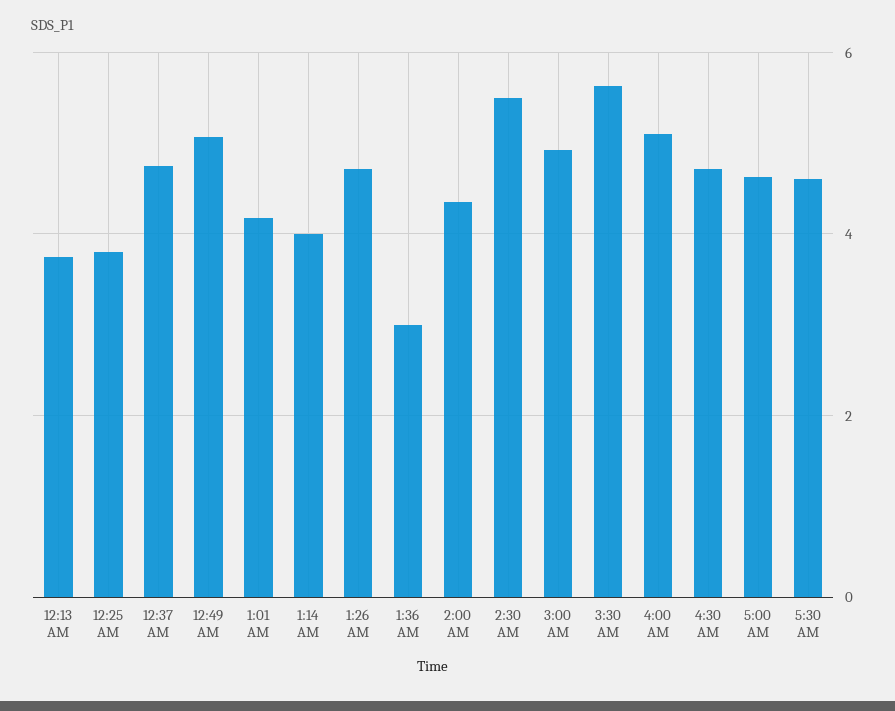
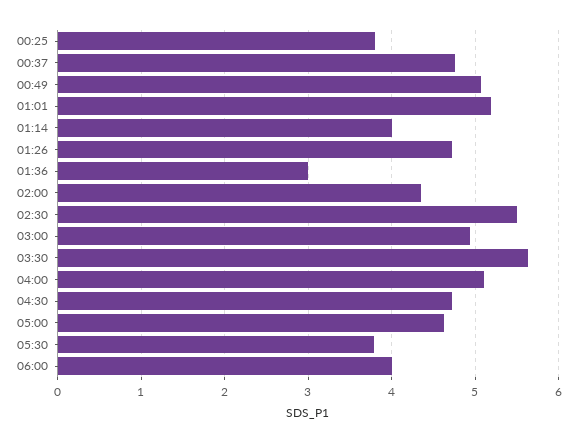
12:13 AM: 3.8 -> none
1:01 AM: 4.2 -> 5.2
5:30 AM: 4.6 -> 3.8
06:00: none -> 4

